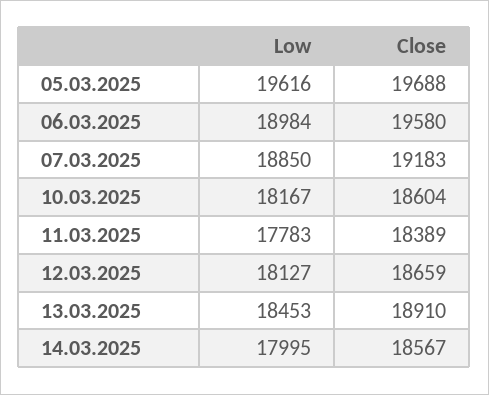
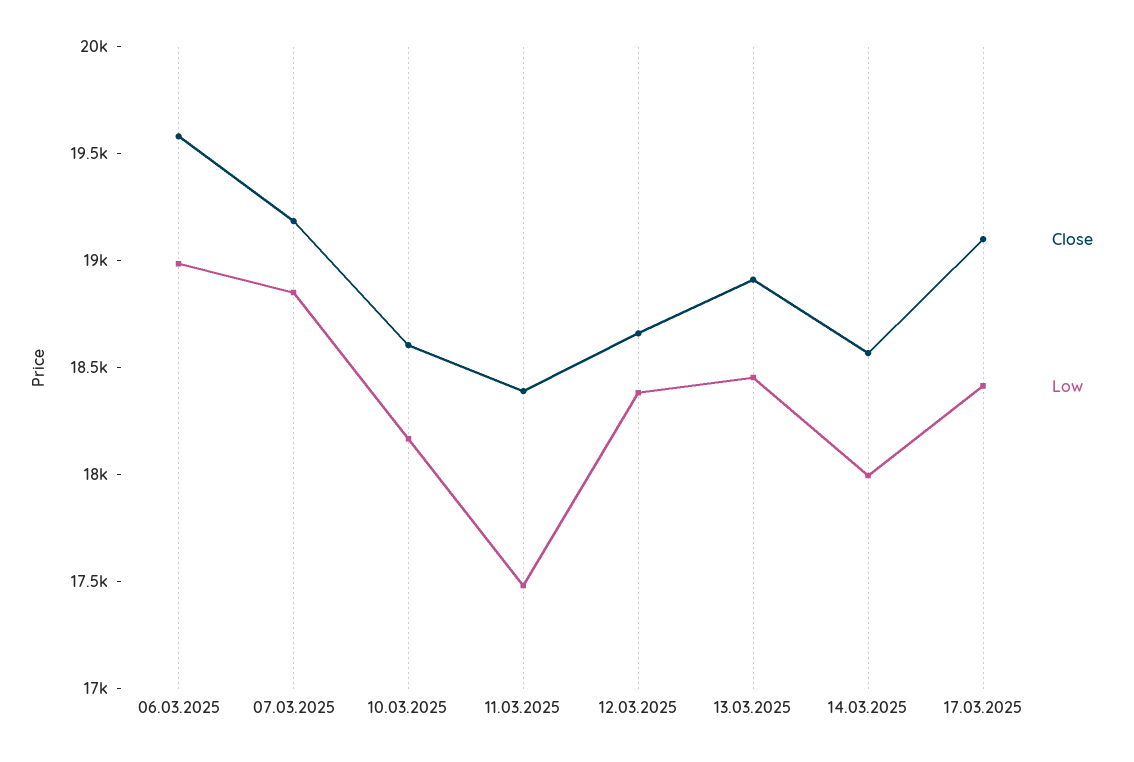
Low, 05.03.2025: 19616 -> none
Close, 05.03.2025: 19688 -> none
Low, 11.03.2025: 17783 -> 17500
Low, 12.03.2025: 18127 -> 18400
Close, 17.03.2025: none -> 19100
Low, 17.03.2025: none -> 18400

